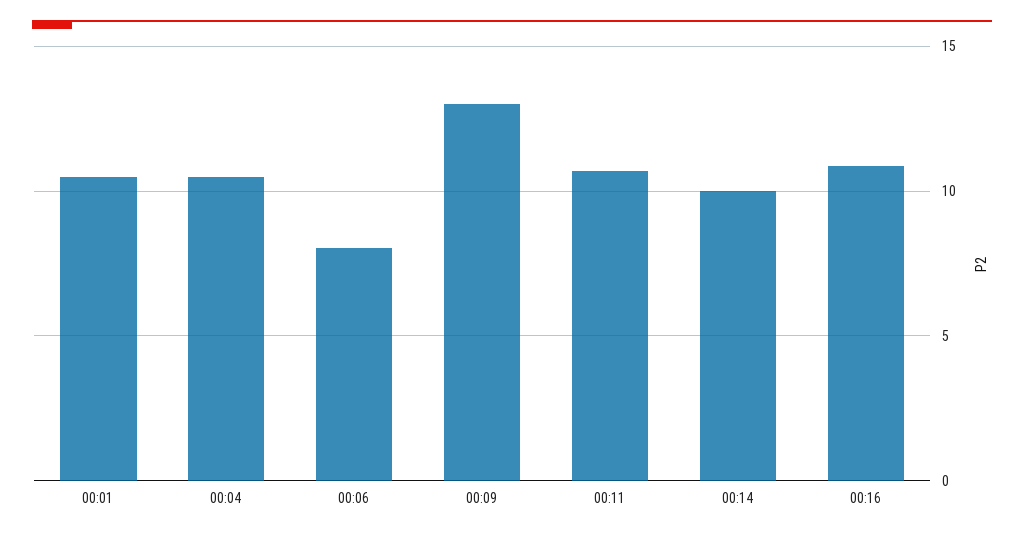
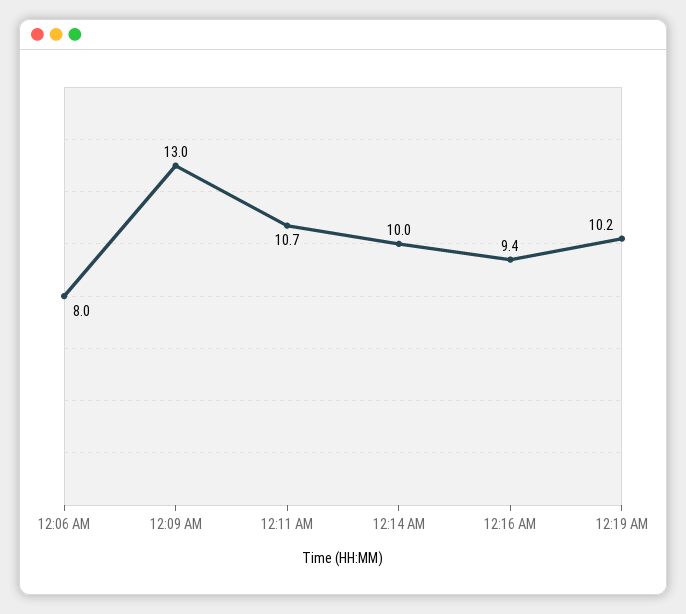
00:01: 10.5 -> none
00:04: 10.5 -> none
00:16: 11 -> 9.4
12:19 AM: none -> 10.2

